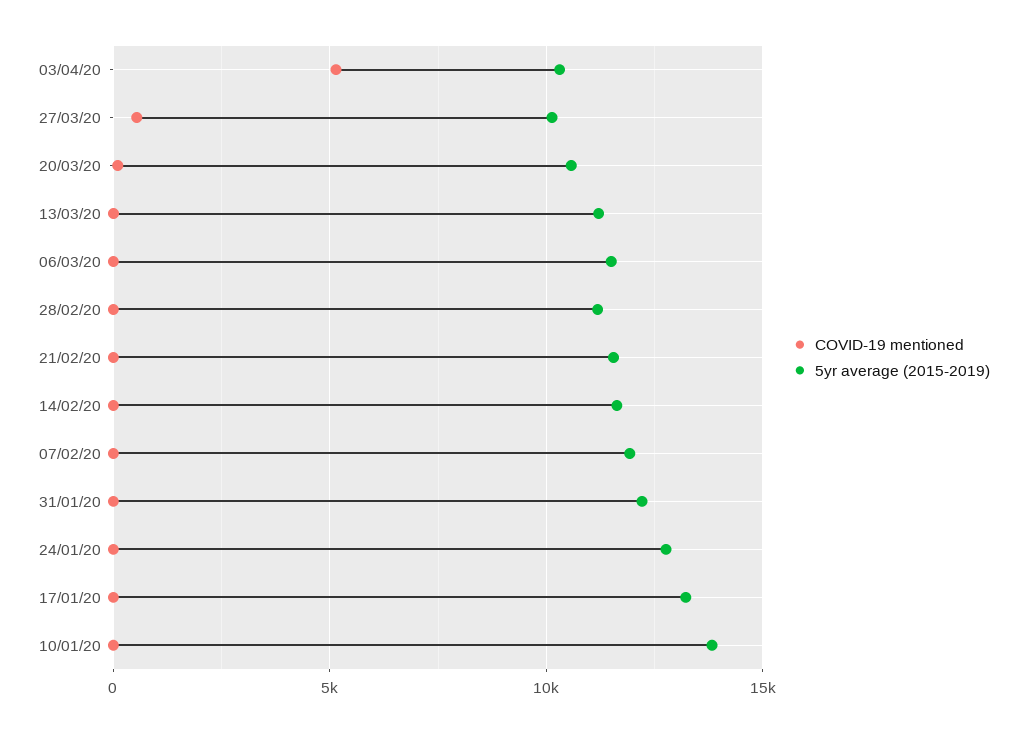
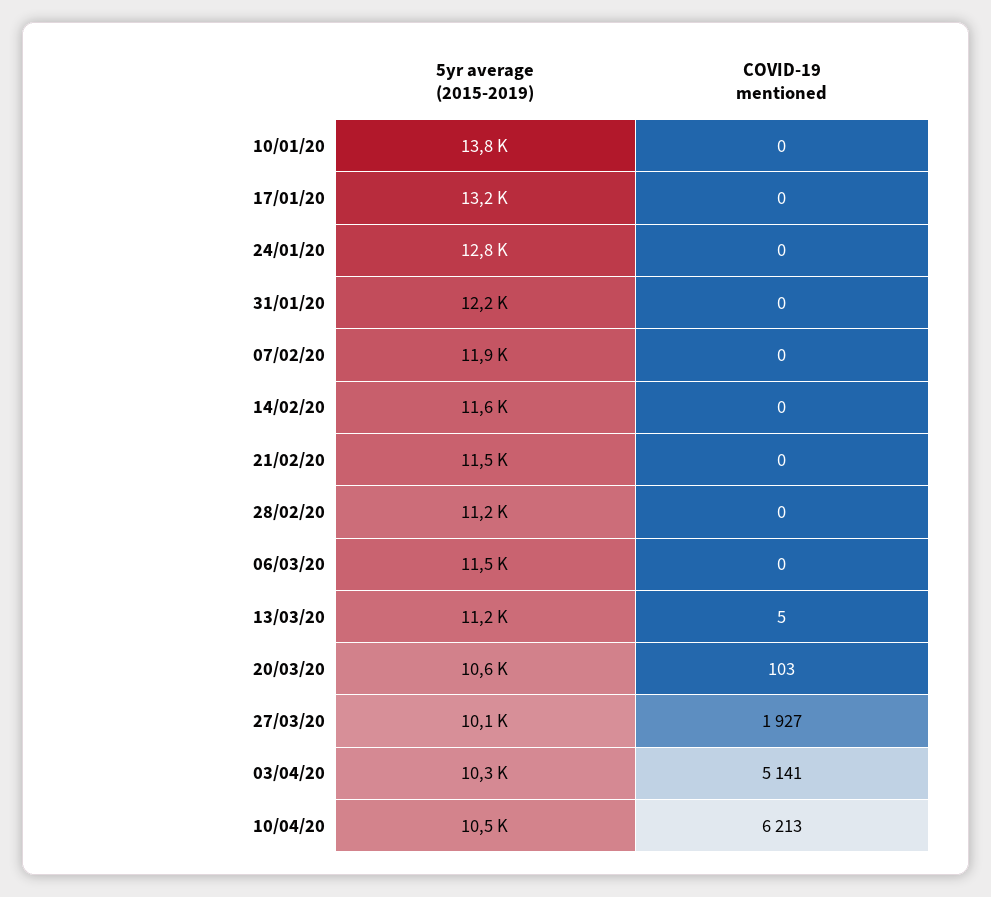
COVID-19 mentioned, 27/03/20: 500 -> 1927
5yr average (2015-2019), 10/04/20: none -> 10500
COVID-19 mentioned, 10/04/20: none -> 6213

